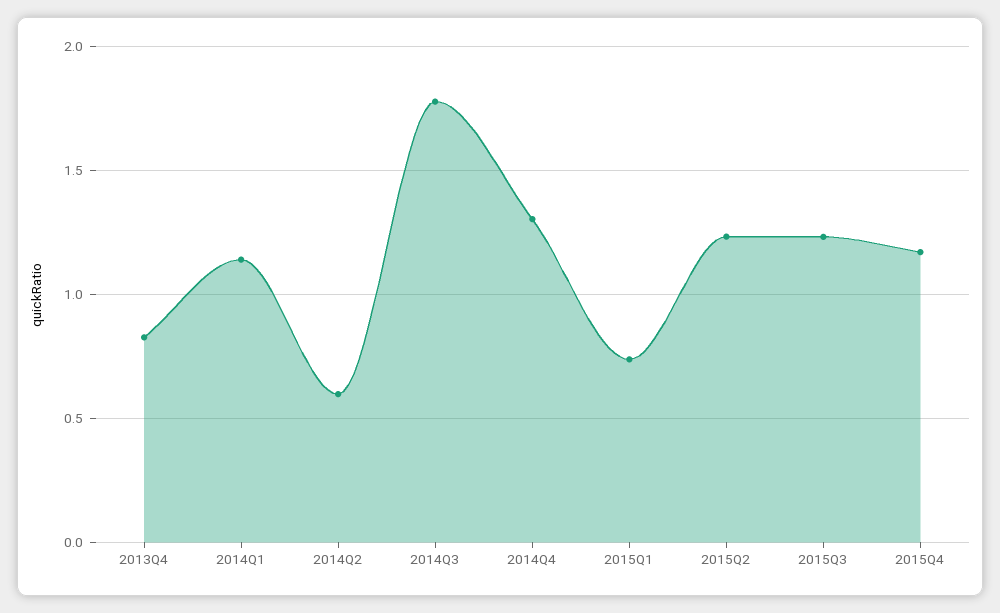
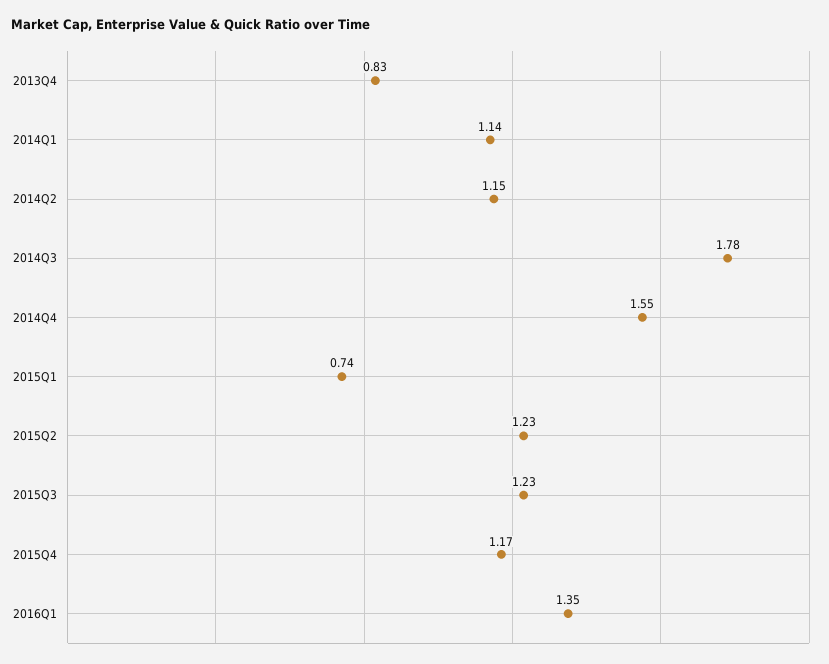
2014Q2: 0.6 -> 1.15
2014Q4: 1.3 -> 1.55
2016Q1: none -> 1.35

